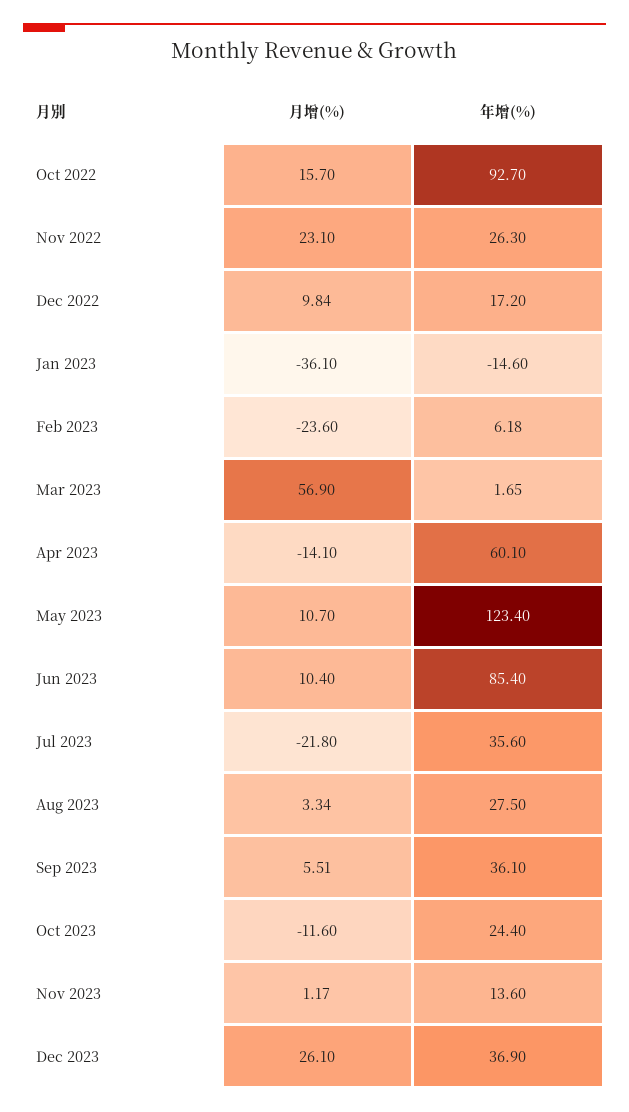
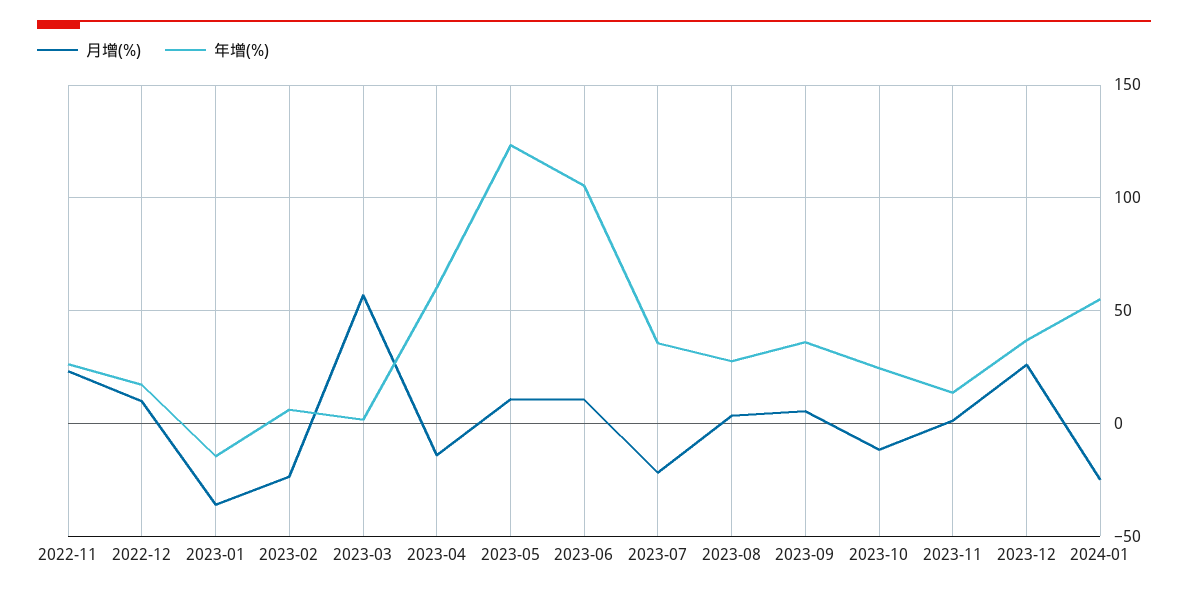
月增(%), Oct 2022: 15.7 -> none
年增(%), Oct 2022: 92.7 -> none
年增(%), Jun 2023: 85.4 -> 105
月增(%), 2024-01: none -> -25
年增(%), 2024-01: none -> 55

